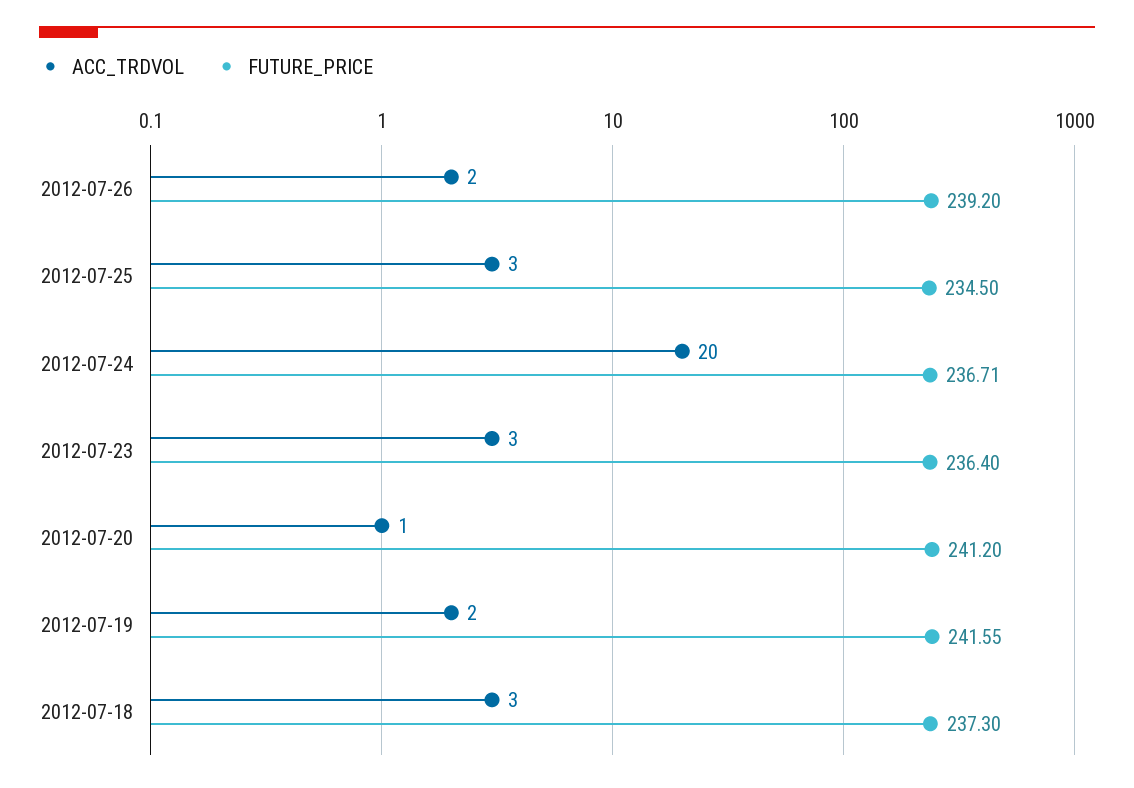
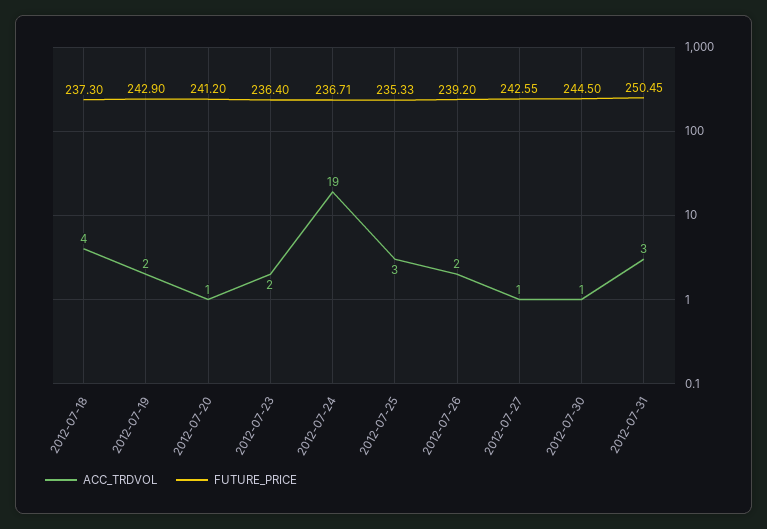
FUTURE_PRICE, 2012-07-25: 234.5 -> 235.33
ACC_TRDVOL, 2012-07-24: 20 -> 19
ACC_TRDVOL, 2012-07-23: 3 -> 2
FUTURE_PRICE, 2012-07-19: 241.55 -> 242.9
ACC_TRDVOL, 2012-07-18: 3 -> 4
ACC_TRDVOL, 2012-07-27: none -> 1
FUTURE_PRICE, 2012-07-27: none -> 242.55
ACC_TRDVOL, 2012-07-30: none -> 1
FUTURE_PRICE, 2012-07-30: none -> 244.5
ACC_TRDVOL, 2012-07-31: none -> 3
FUTURE_PRICE, 2012-07-31: none -> 250.45

